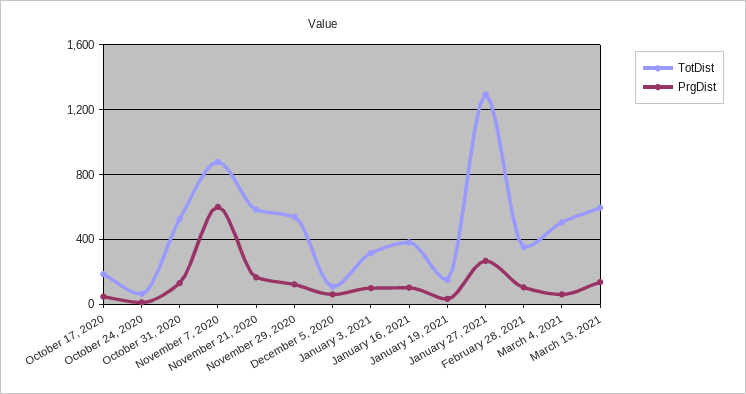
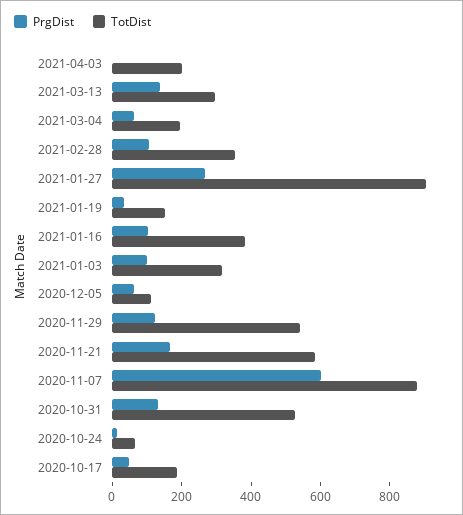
TotDist, January 27, 2021: 1300 -> 900
TotDist, March 4, 2021: 500 -> 200
TotDist, March 13, 2021: 600 -> 300
PrgDist, 2021-04-03: none -> 0
TotDist, 2021-04-03: none -> 200

